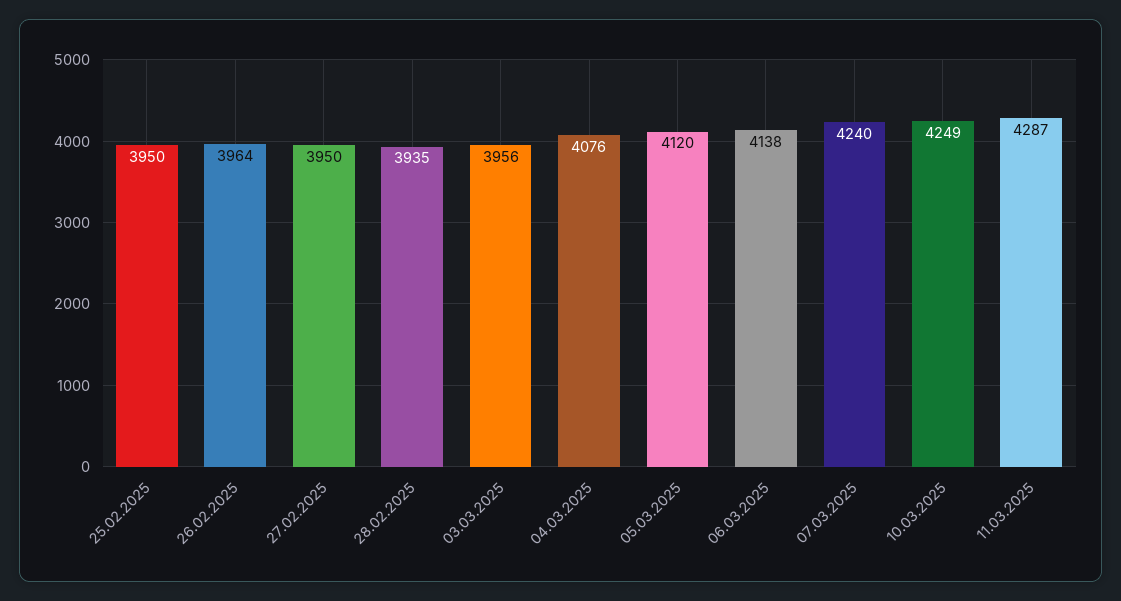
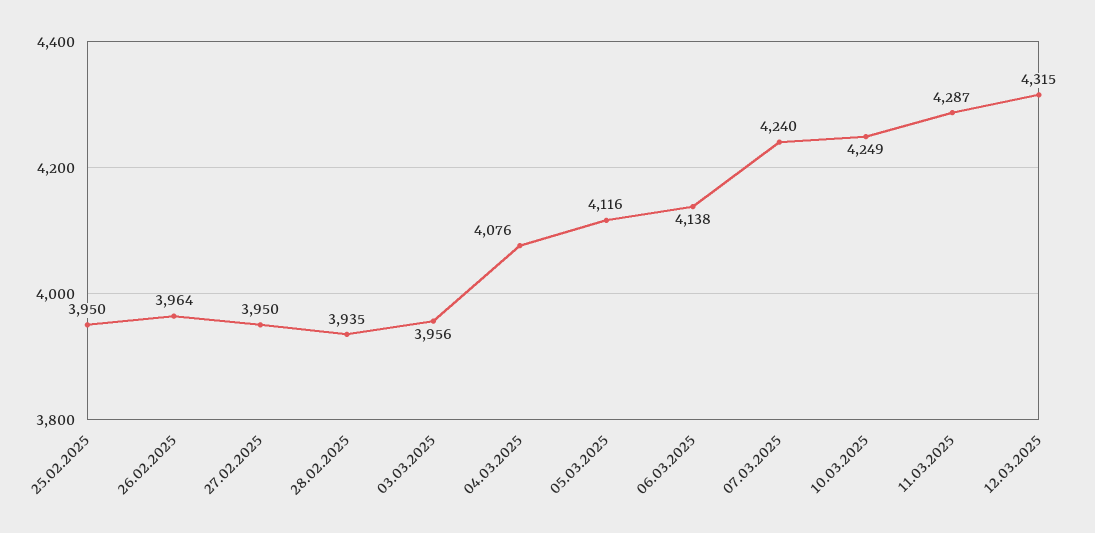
05.03.2025: 4120 -> 4116
12.03.2025: none -> 4315

